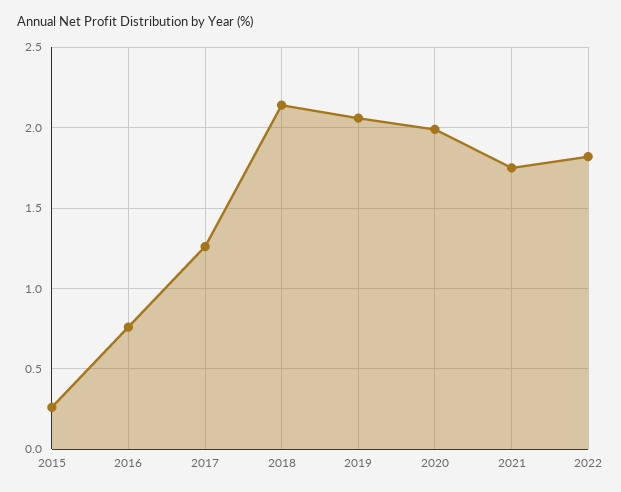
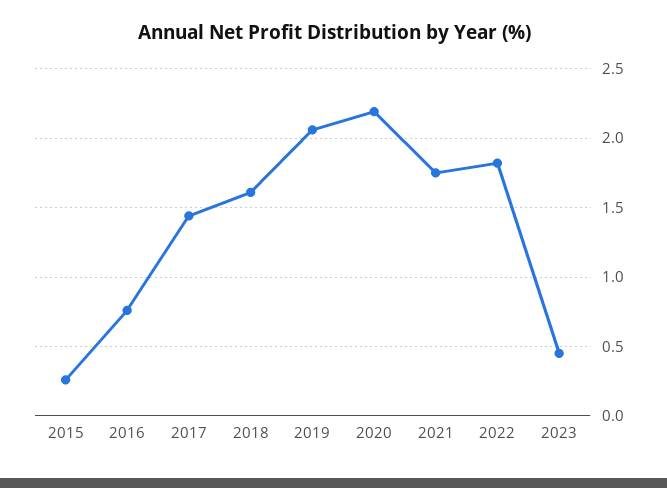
2017: 1.25 -> 1.45
2018: 2.15 -> 1.6
2020: 2 -> 2.2
2023: none -> 0.45

